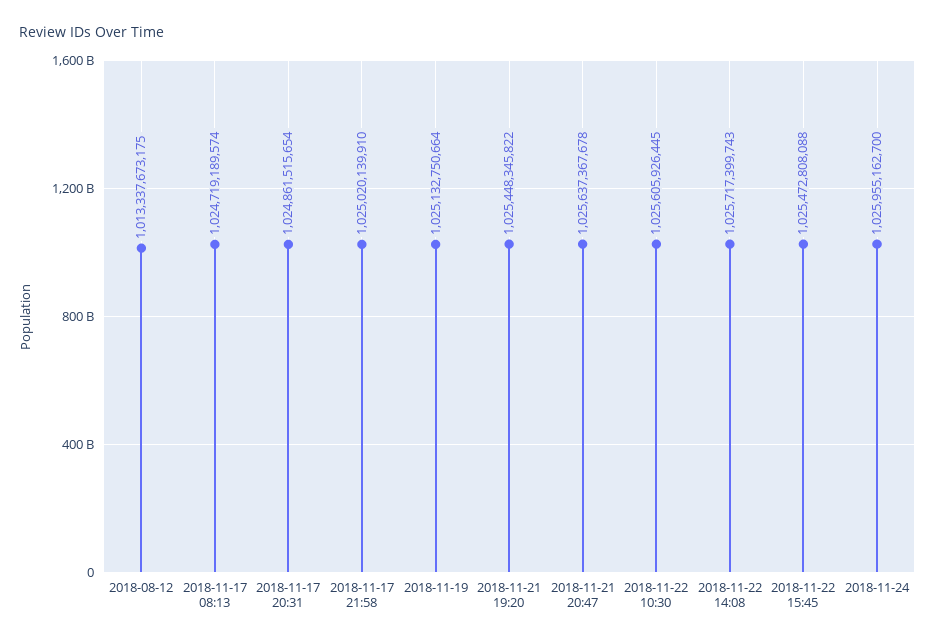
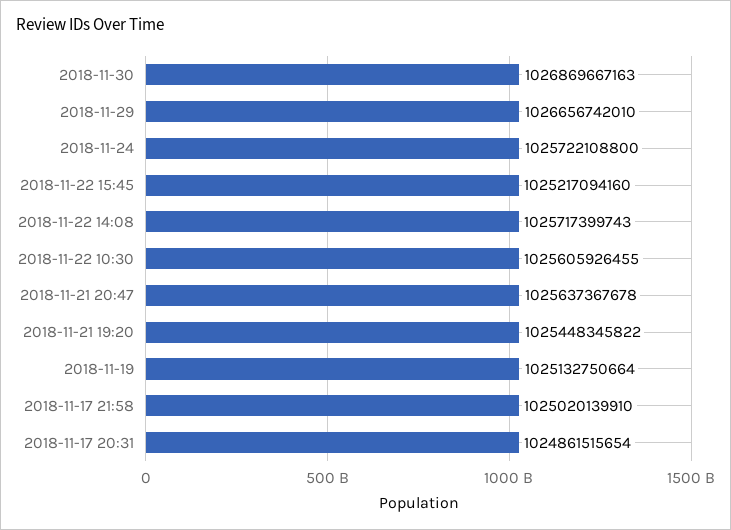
2018-08-12: 1013337673175 -> none
2018-11-17 08:13: 1024719189574 -> none
2018-11-22 10:30: 1025605926445 -> 1025605926455
2018-11-22 15:45: 1025472808088 -> 1025217094160
2018-11-24: 1025955162700 -> 1025722108800
2018-11-30: none -> 1026869667163
2018-11-29: none -> 1026656742010

